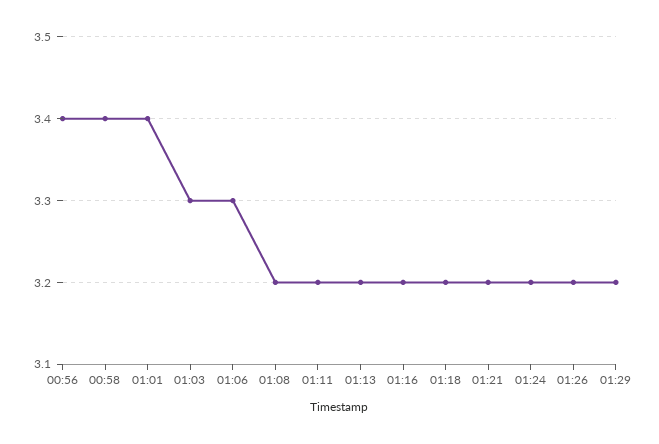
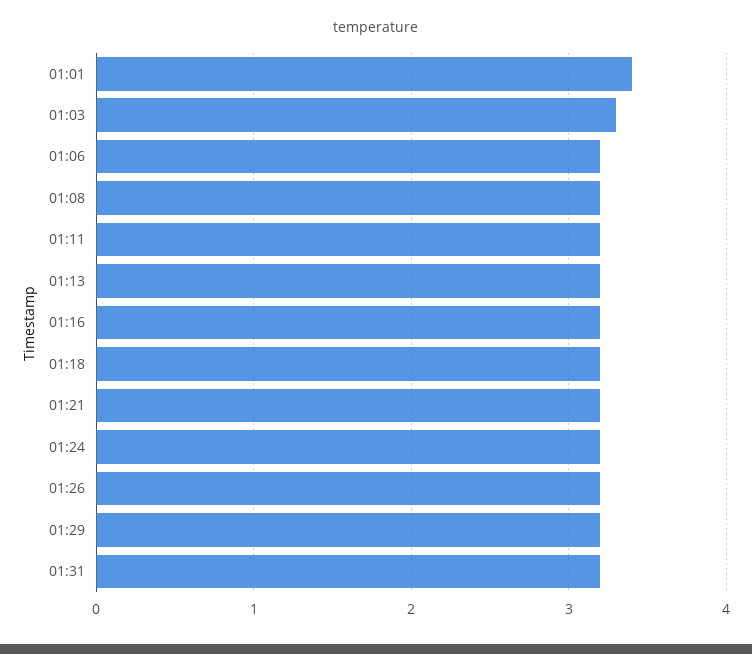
00:56: 3.4 -> none
00:58: 3.4 -> none
01:06: 3.3 -> 3.2
01:31: none -> 3.2

